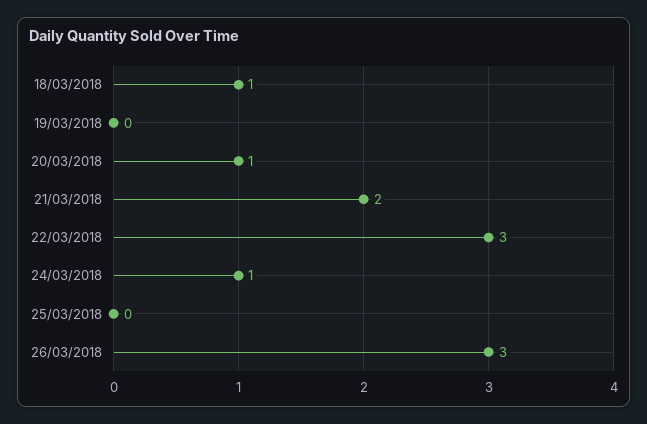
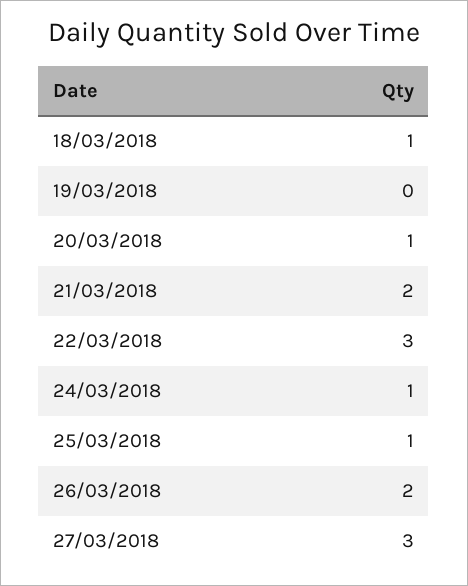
25/03/2018: 0 -> 1
26/03/2018: 3 -> 2
27/03/2018: none -> 3

